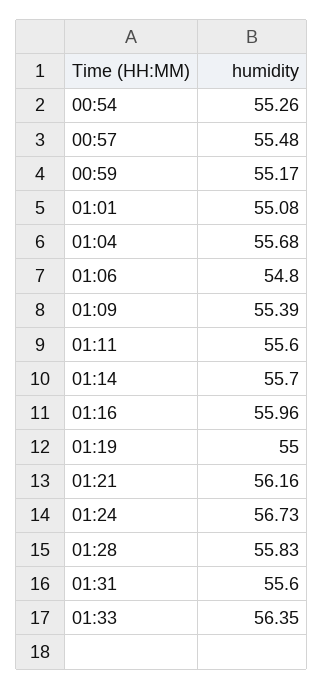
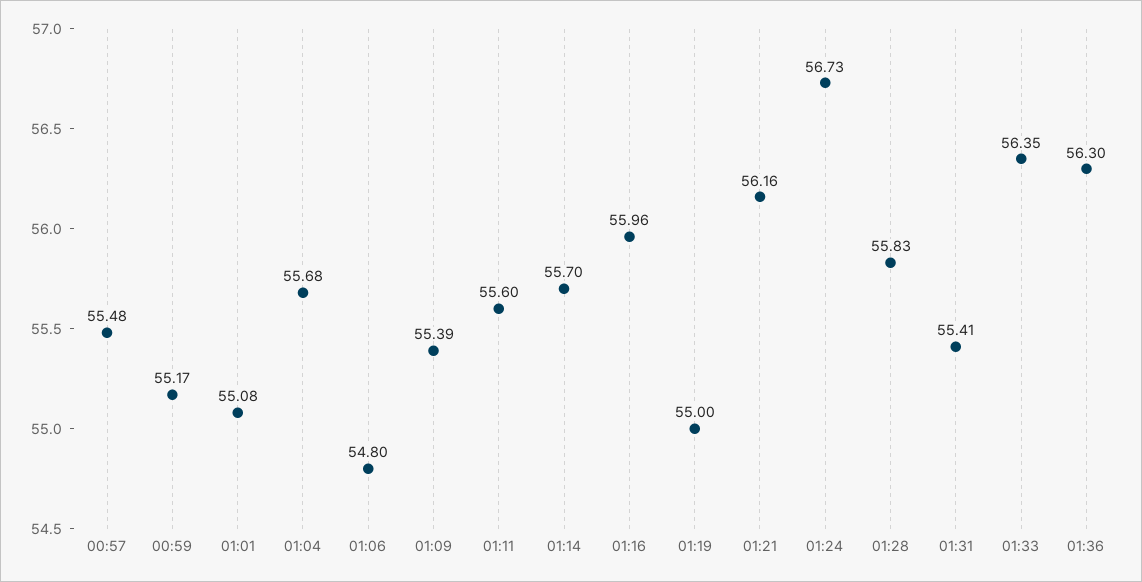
00:54: 55.26 -> none
01:31: 55.6 -> 55.41
01:36: none -> 56.3

